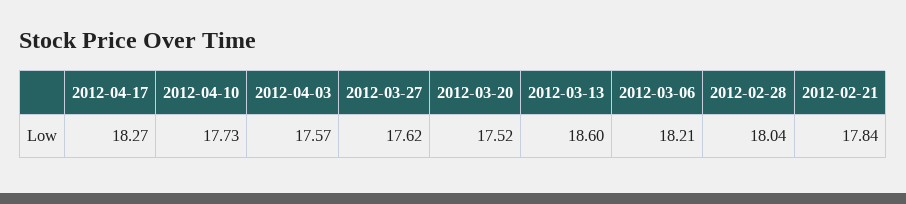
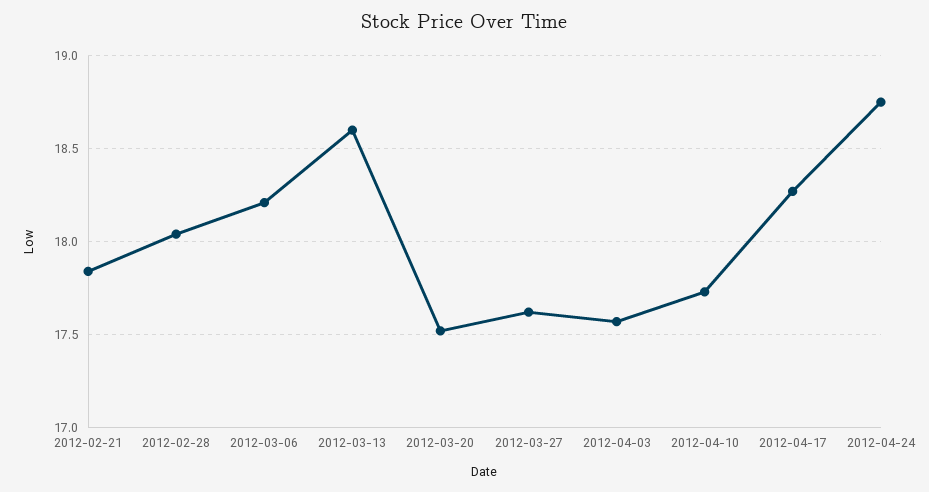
2012-04-24: none -> 18.75

